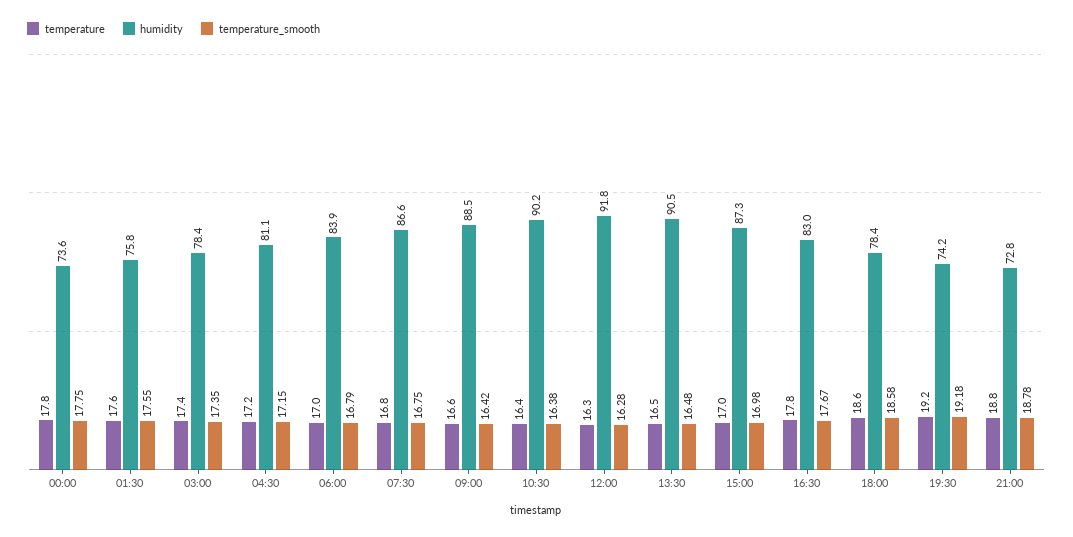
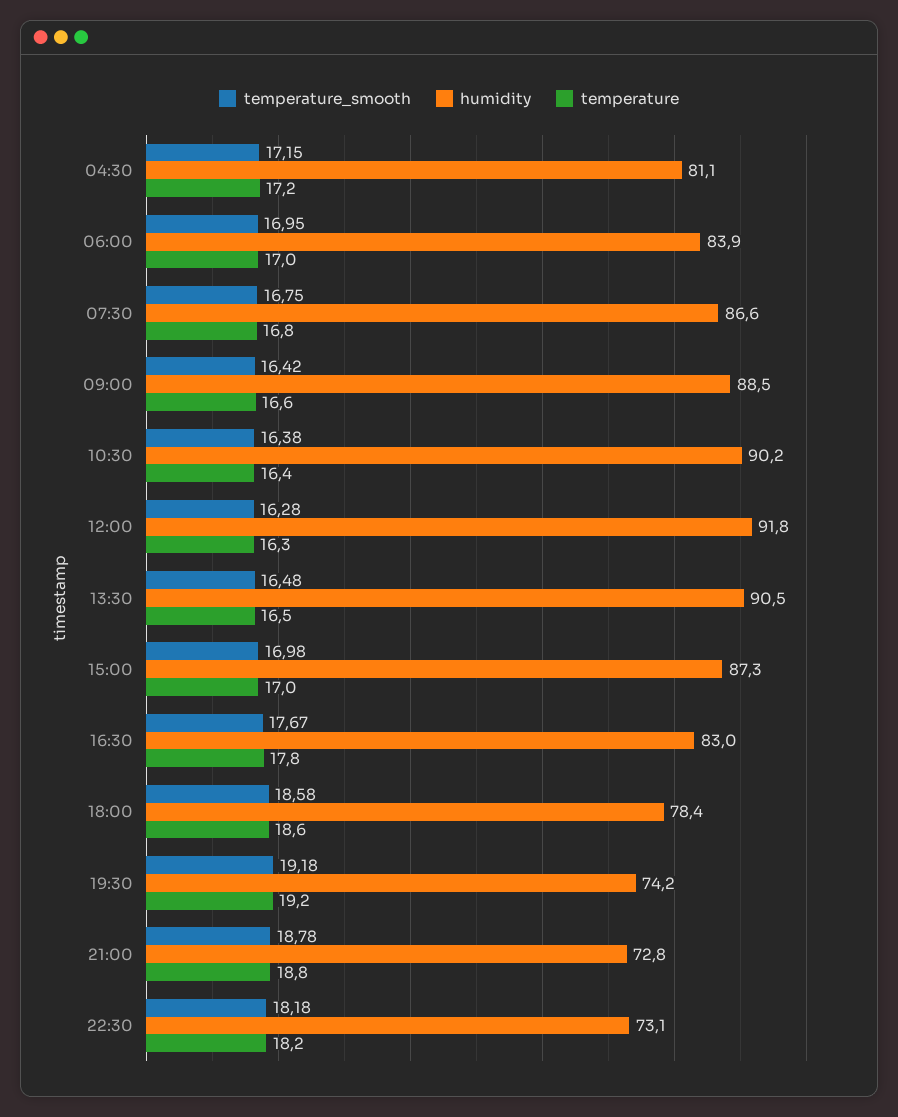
temperature, 00:00: 17.8 -> none
humidity, 00:00: 73.6 -> none
temperature_smooth, 00:00: 17.75 -> none
temperature, 01:30: 17.6 -> none
humidity, 01:30: 75.8 -> none
temperature_smooth, 01:30: 17.55 -> none
temperature, 03:00: 17.4 -> none
humidity, 03:00: 78.4 -> none
temperature_smooth, 03:00: 17.35 -> none
temperature_smooth, 06:00: 16.79 -> 16.95
temperature_smooth, 22:30: none -> 18.18
humidity, 22:30: none -> 73.1
temperature, 22:30: none -> 18.2

